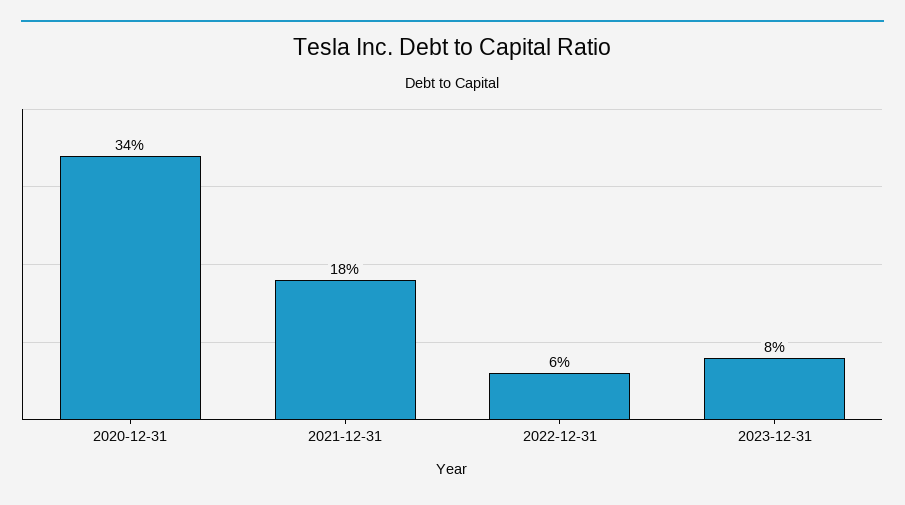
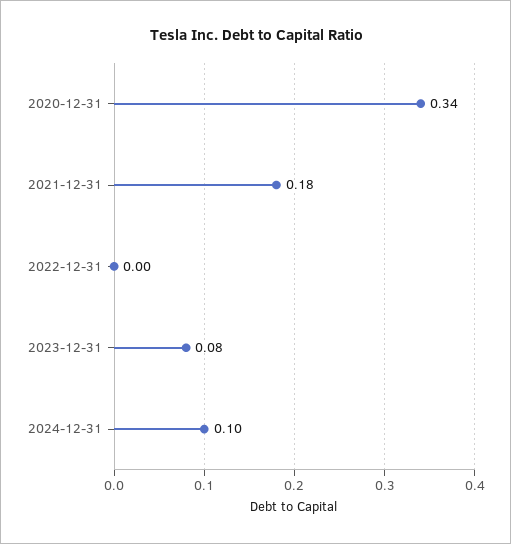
2022-12-31: 0.06 -> 0
2024-12-31: none -> 0.1

